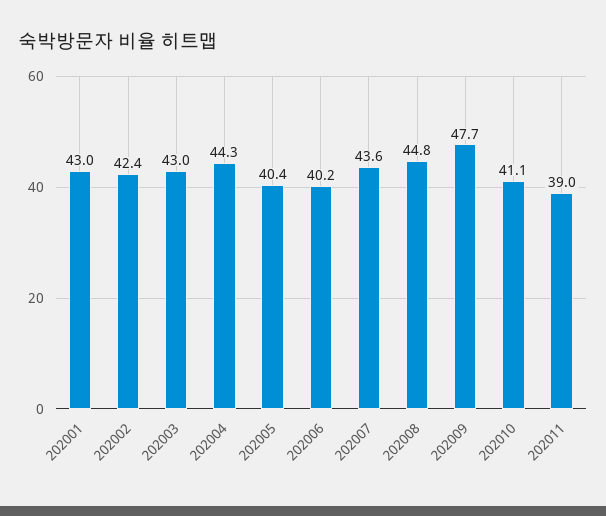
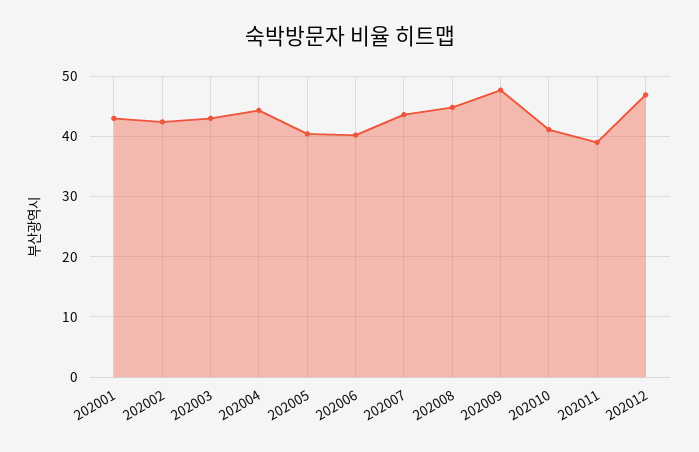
202012: none -> 47

